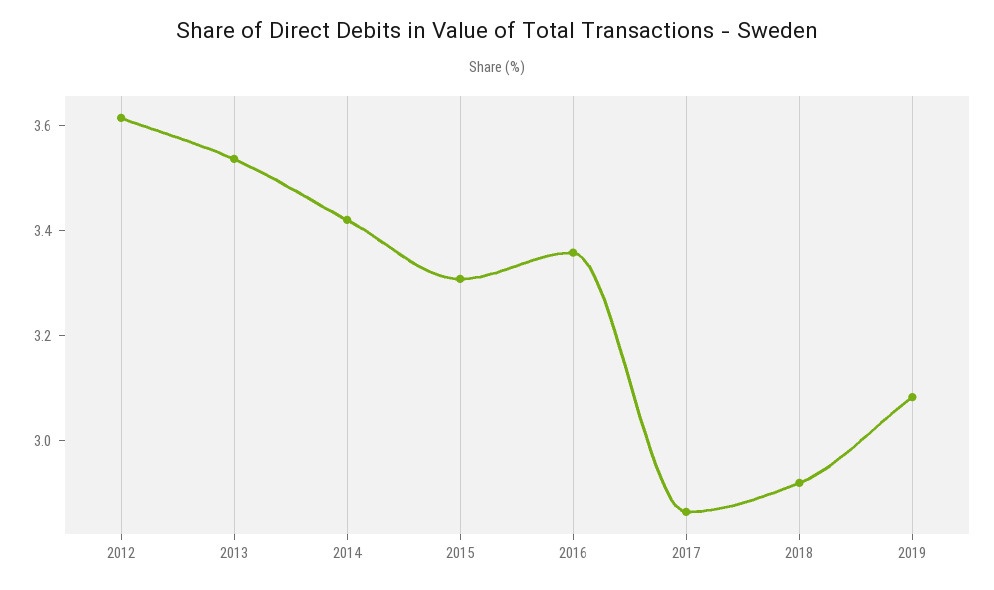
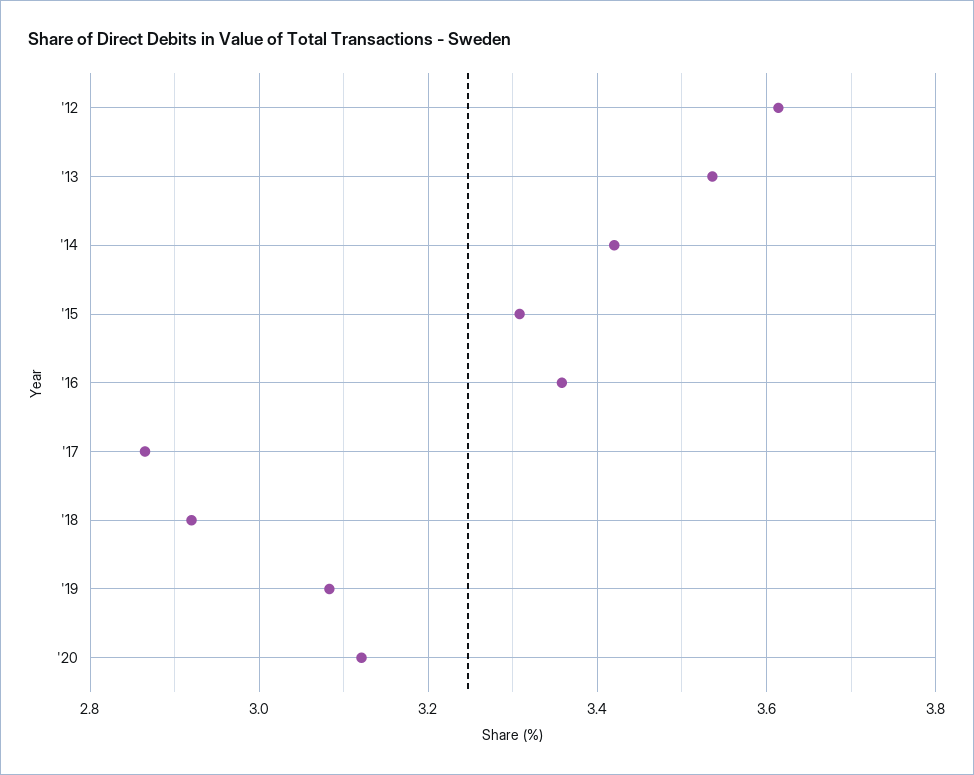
'20: none -> 3.12

